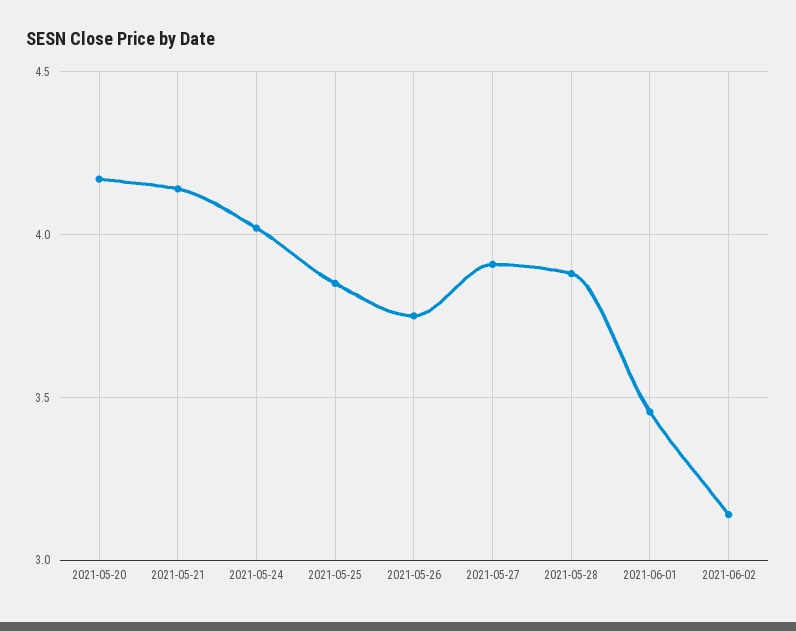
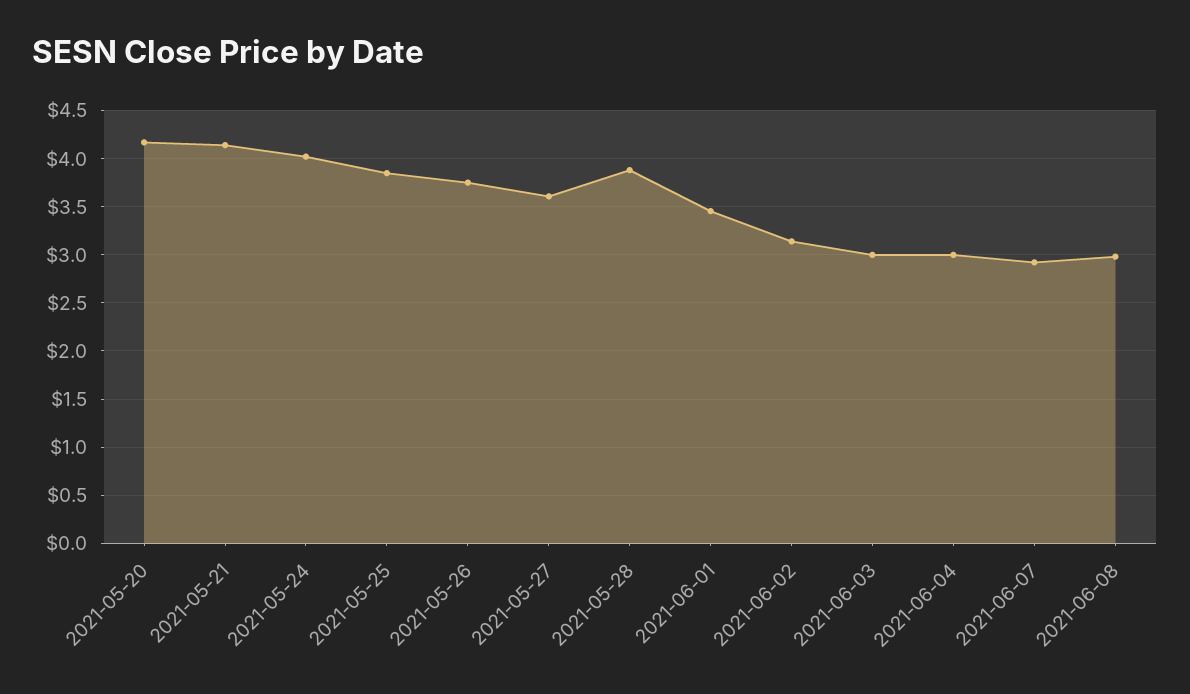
2021-05-27: 3.9 -> 3.6
2021-06-03: none -> 3
2021-06-04: none -> 3
2021-06-07: none -> 2.9
2021-06-08: none -> 3

